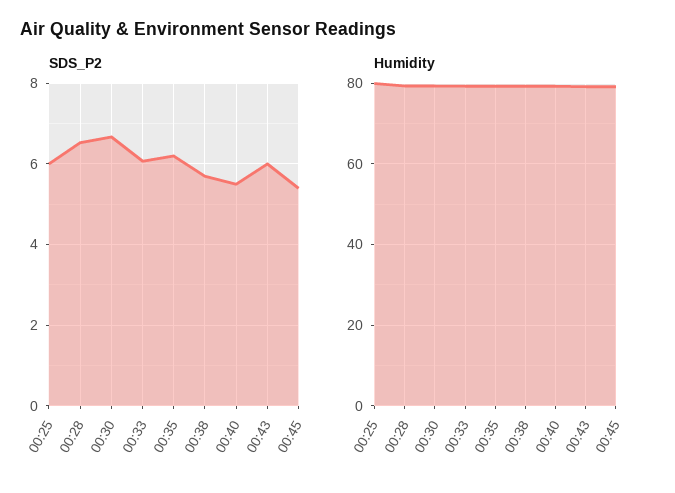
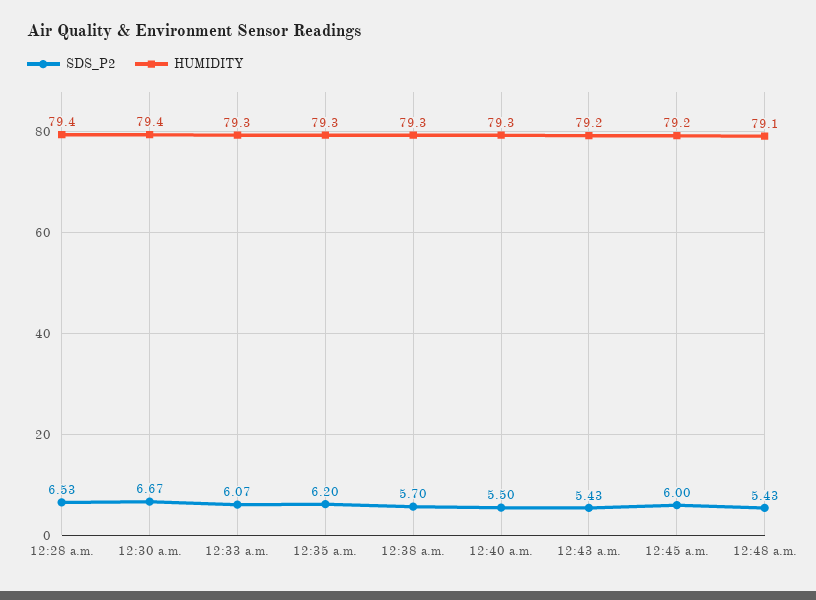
SDS_P2, 00:25: 6 -> none
SDS_P2, 00:43: 6 -> 5.43
SDS_P2, 00:45: 5.4 -> 6
Humidity, 00:25: 80 -> none
SDS_P2, 12:48 a.m.: none -> 5.43
Humidity, 12:48 a.m.: none -> 79.1

